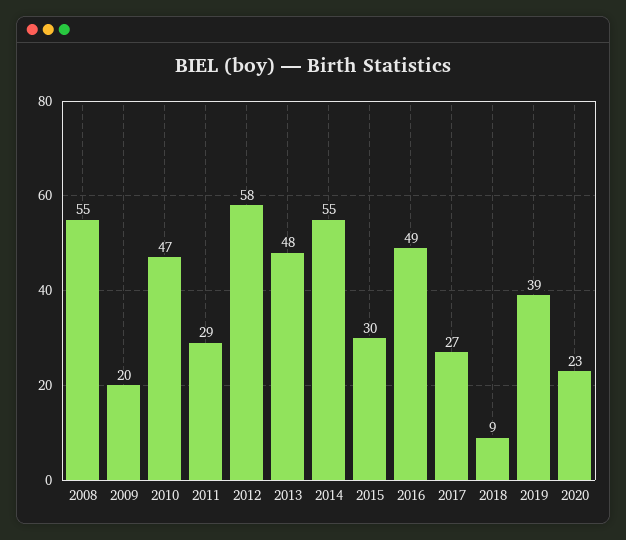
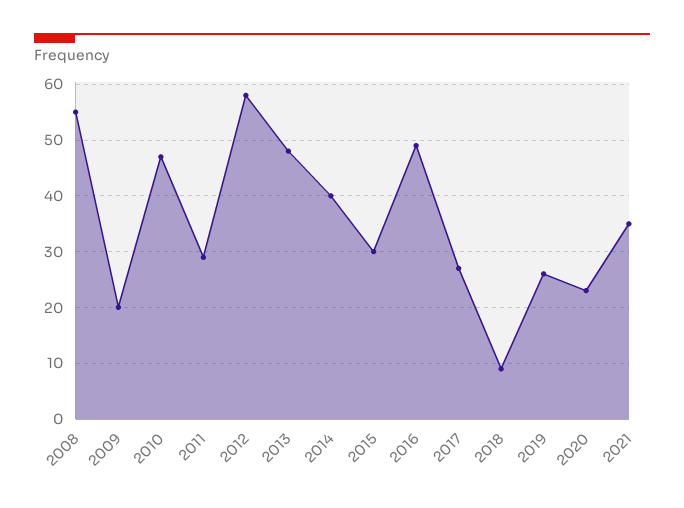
2014: 55 -> 40
2019: 39 -> 25
2021: none -> 35

